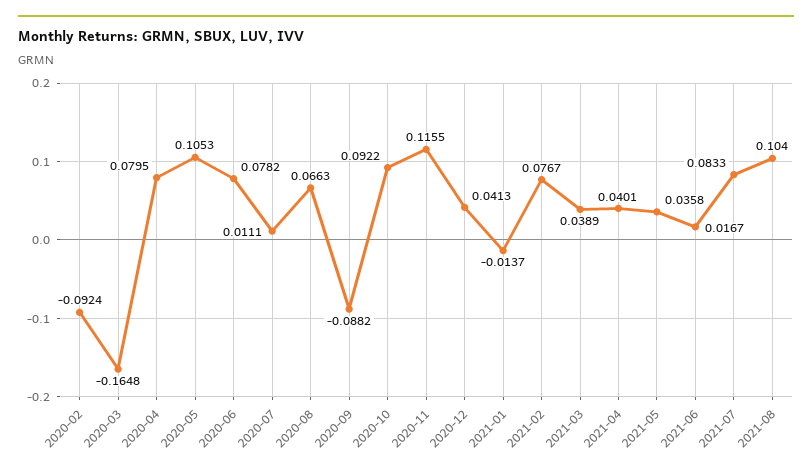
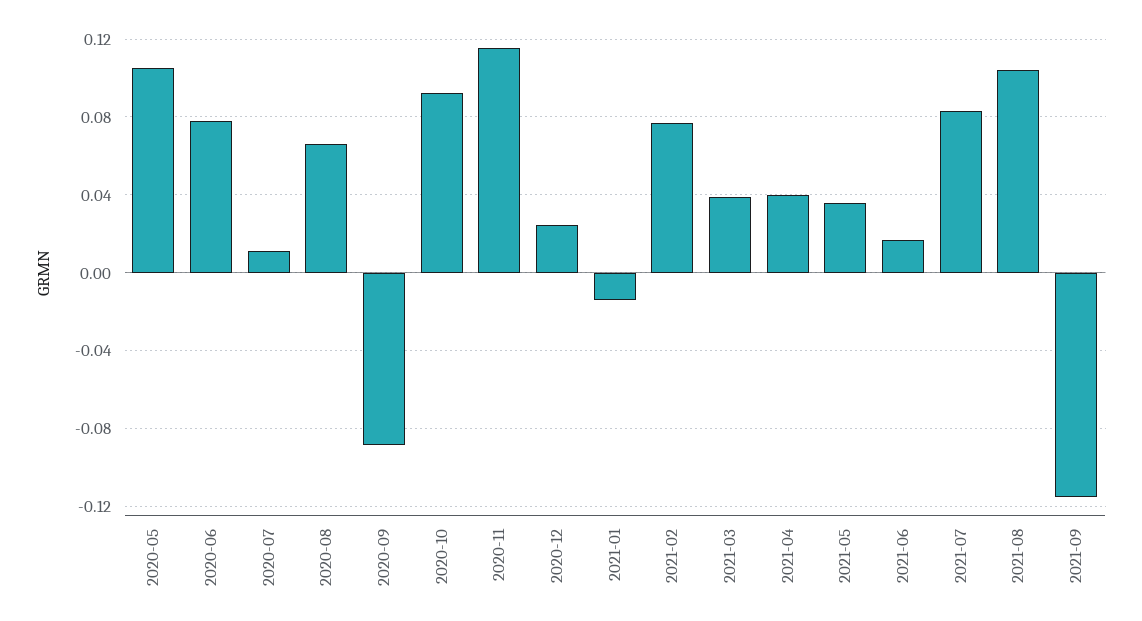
2020-02: -0.0924 -> none
2020-03: -0.1648 -> none
2020-04: 0.0795 -> none
2020-12: 0.0413 -> 0.025
2021-09: none -> -0.115

